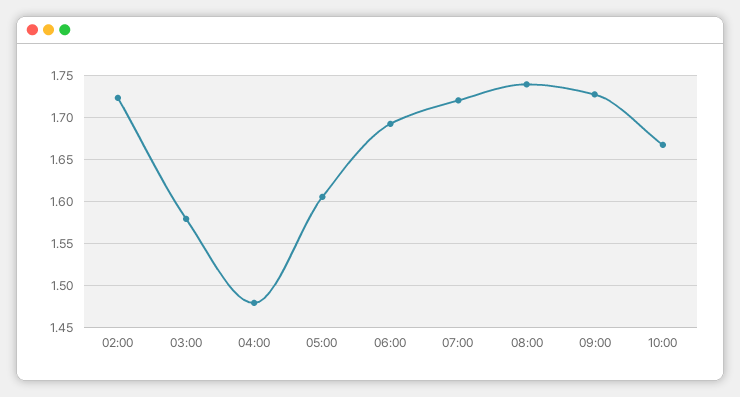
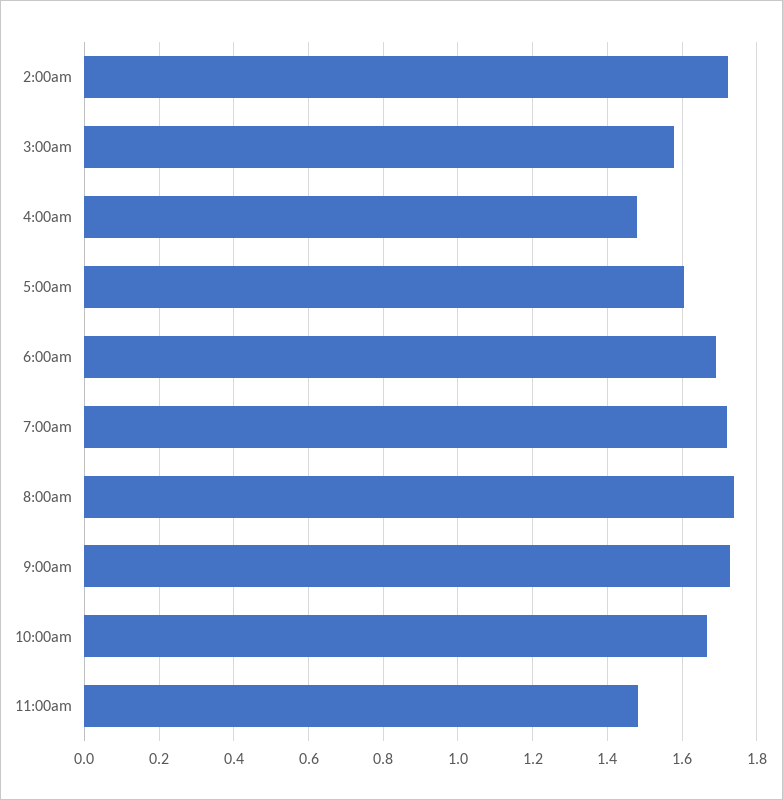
11:00am: none -> 1.48

